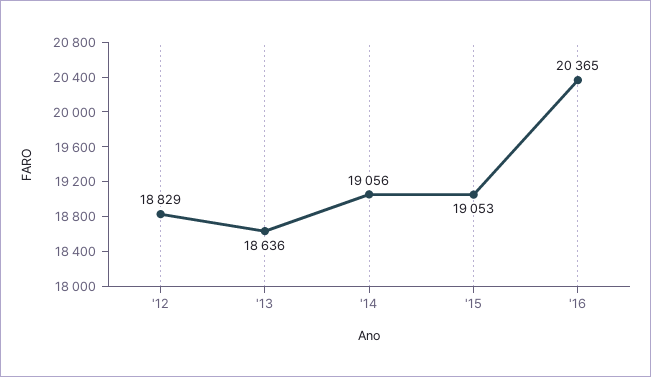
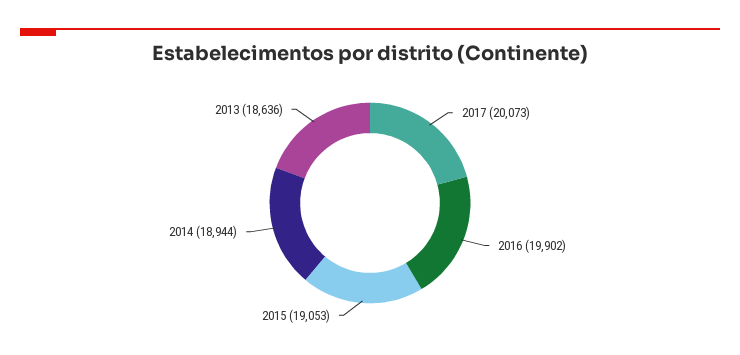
'12: 18829 -> none
'14: 19056 -> 18944
'16: 20365 -> 19902
2017: none -> 20073

